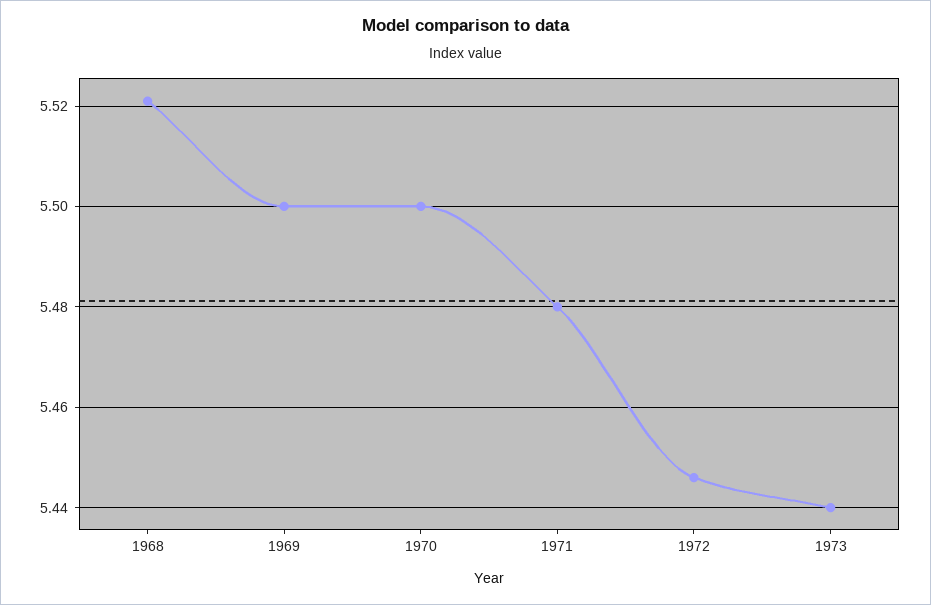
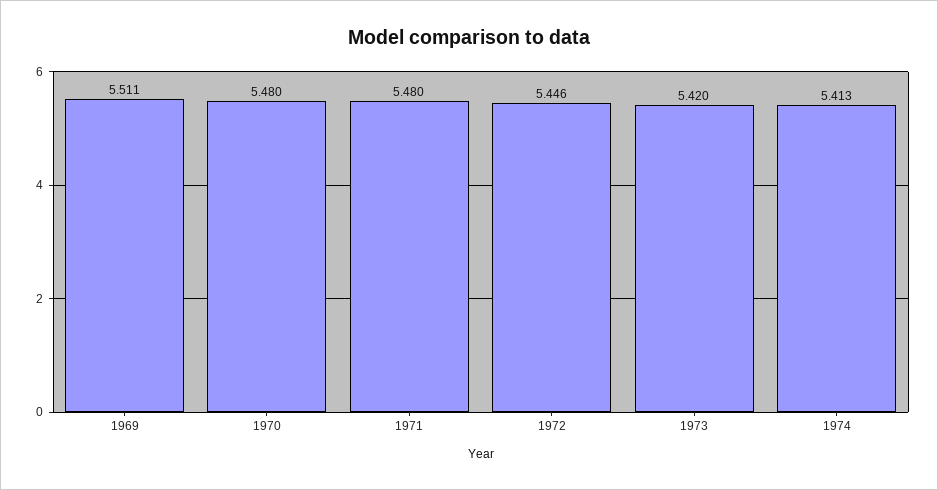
1968: 5.52 -> none
1969: 5.5 -> 5.511
1970: 5.5 -> 5.48
1973: 5.44 -> 5.42
1974: none -> 5.413

